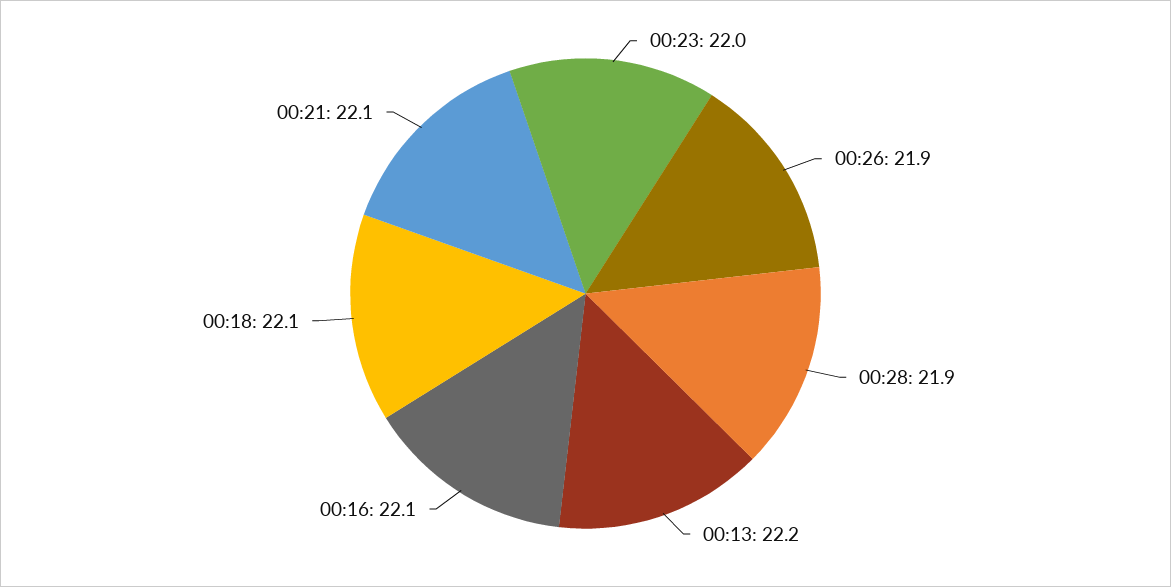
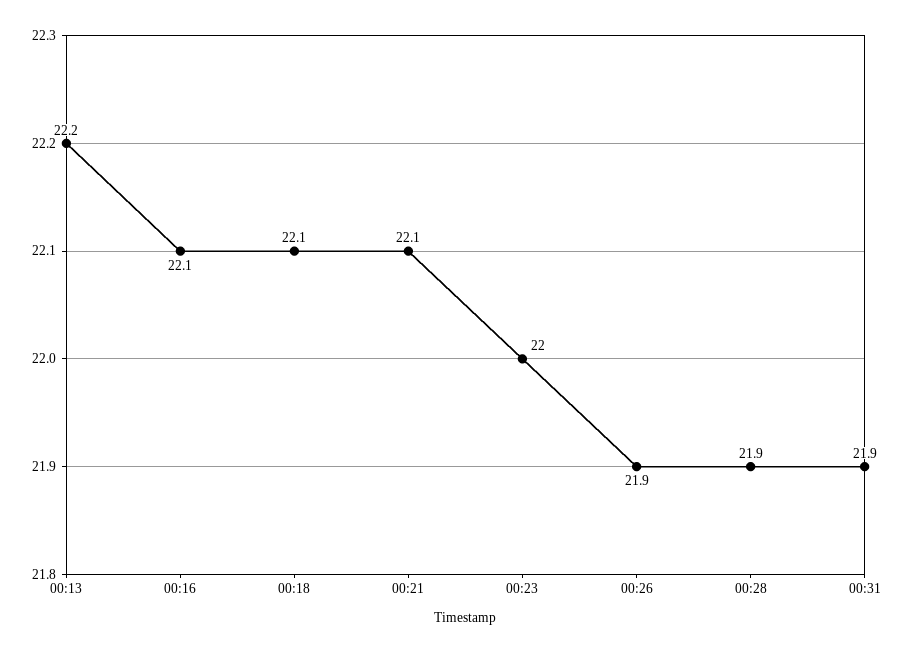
00:31: none -> 21.9

